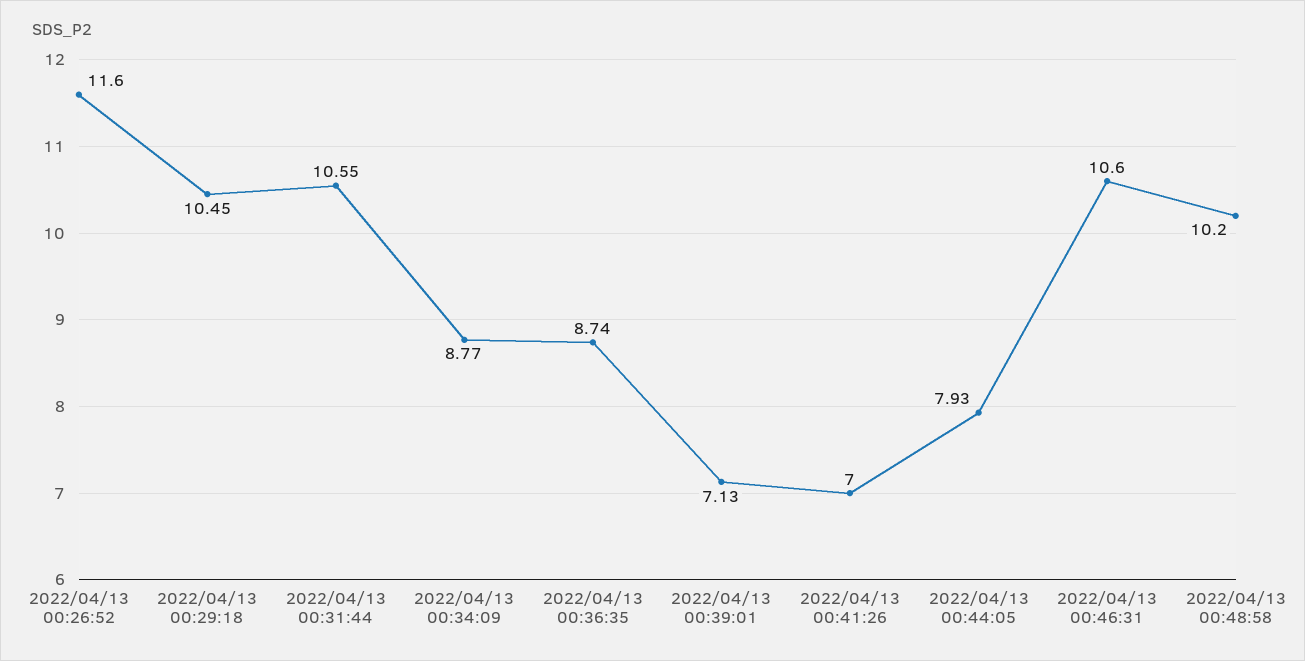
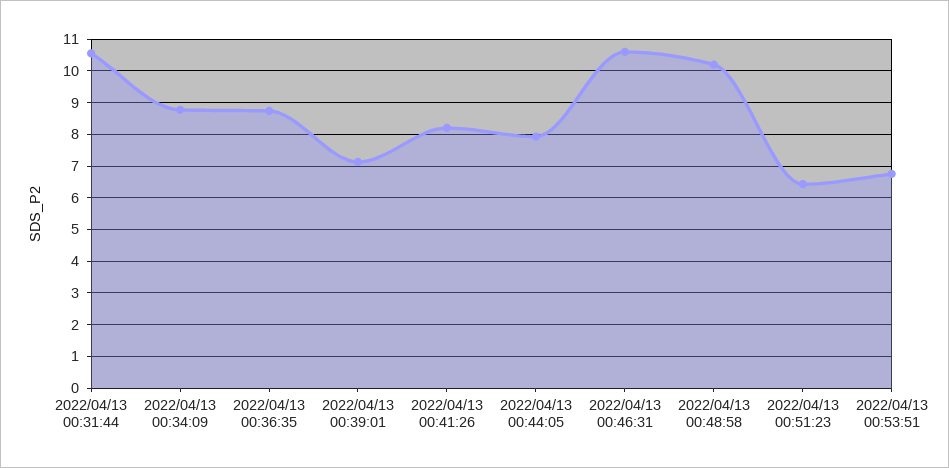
2022/04/13 00:26:52: 11.6 -> none
2022/04/13 00:29:18: 10.45 -> none
2022/04/13 00:41:26: 7 -> 8.2
2022/04/13 00:51:23: none -> 6.4
2022/04/13 00:53:51: none -> 6.8

